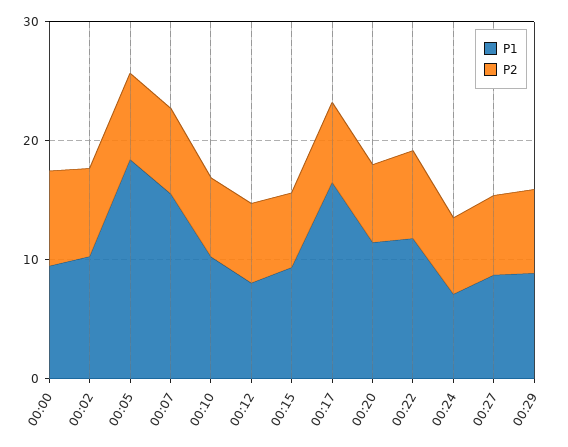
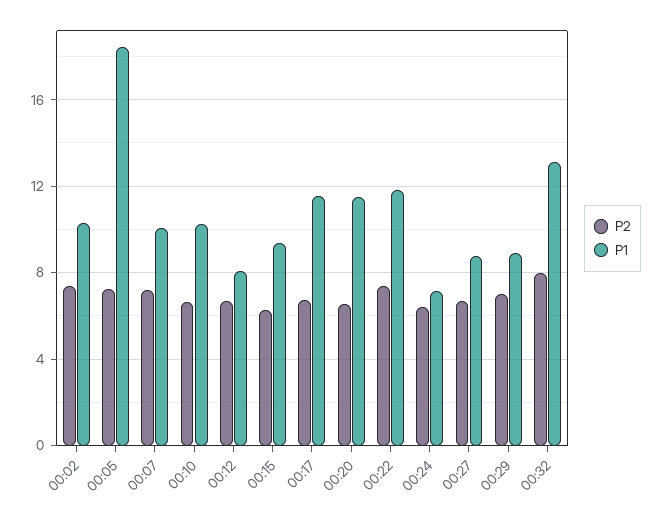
P1, 00:00: 10 -> none
P2, 00:00: 8 -> none
P1, 00:07: 16 -> 10
P1, 00:17: 16 -> 11.5
P2, 00:32: none -> 8
P1, 00:32: none -> 13

